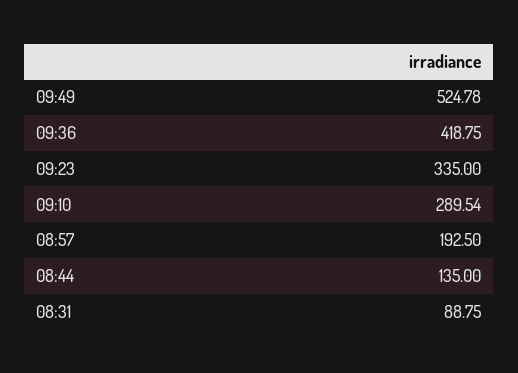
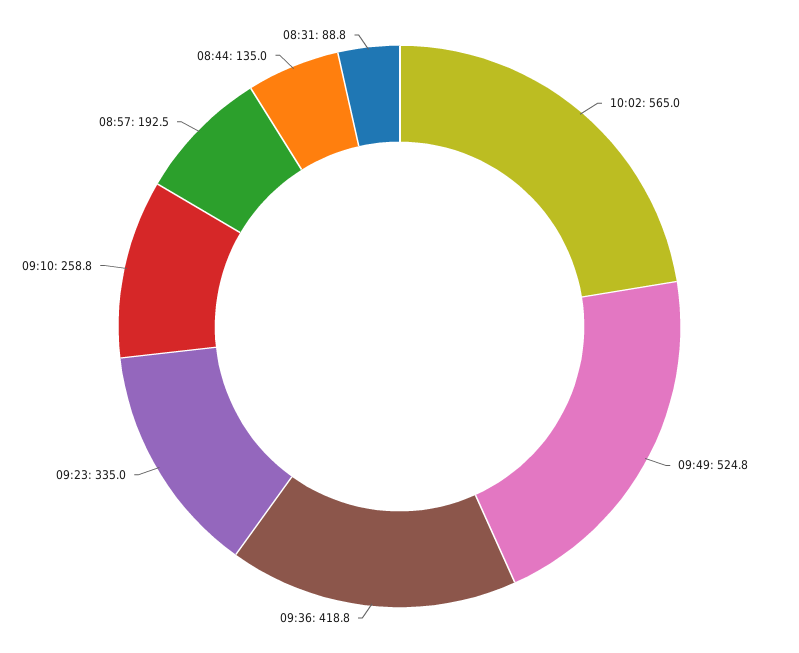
09:10: 289.54 -> 258.8
10:02: none -> 565

